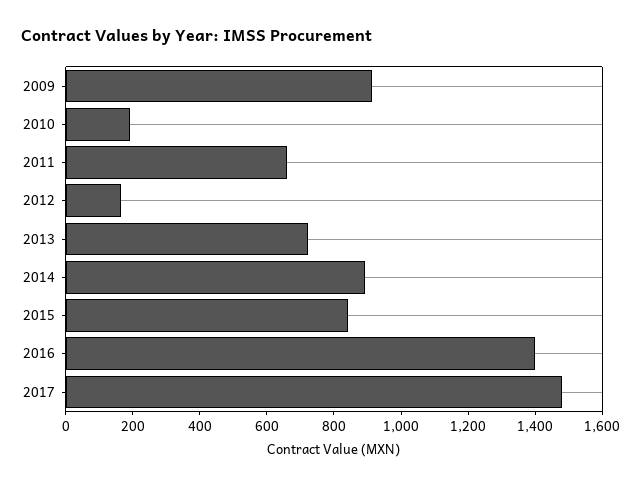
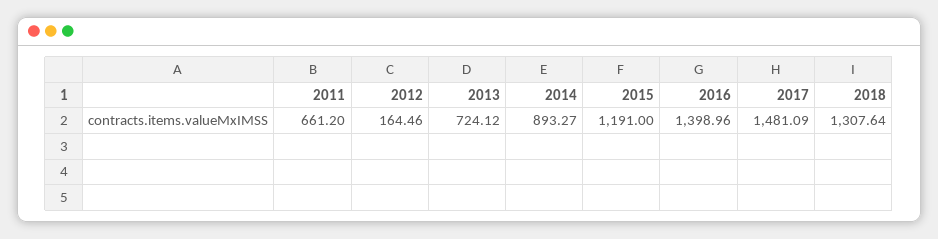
2009: 900 -> none
2010: 200 -> none
2015: 850 -> 1191
2018: none -> 1307.64

